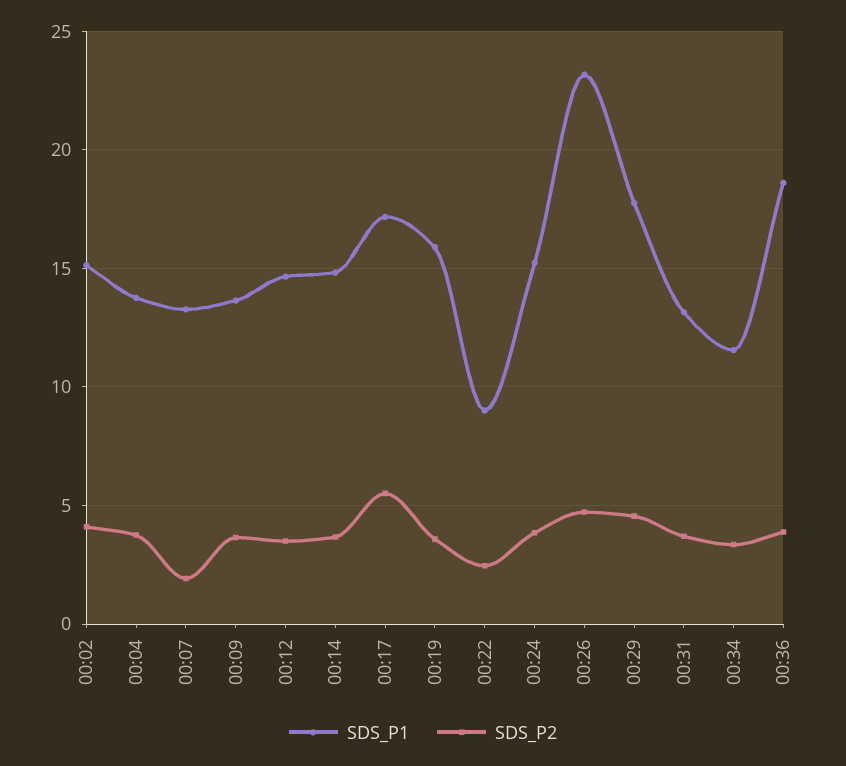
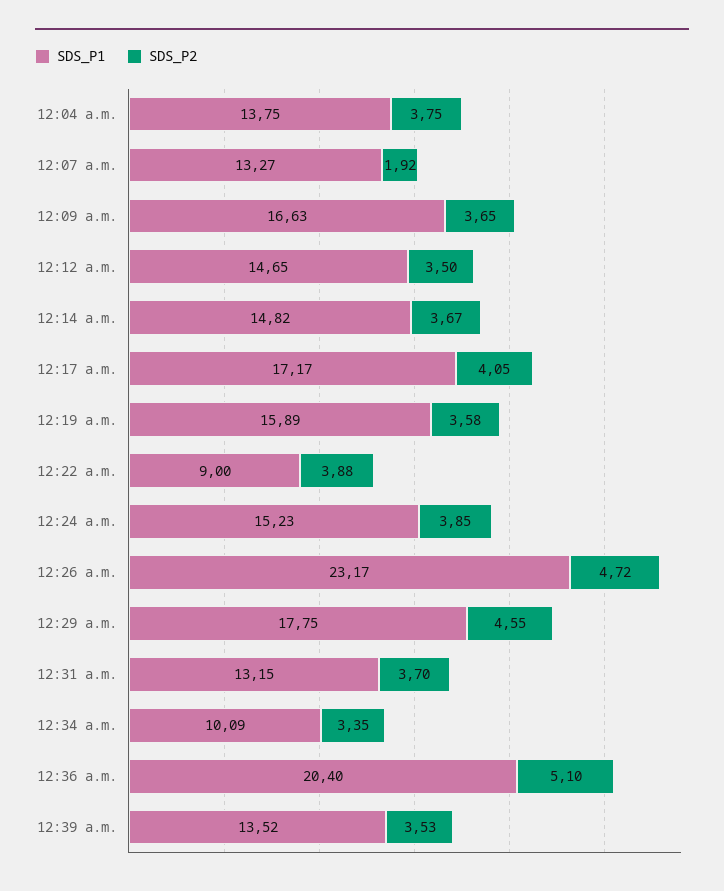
SDS_P1, 00:02: 15 -> none
SDS_P2, 00:02: 4 -> none
SDS_P1, 00:09: 13.5 -> 16.63
SDS_P2, 00:17: 5.5 -> 4.05
SDS_P2, 00:22: 2.5 -> 3.88
SDS_P1, 00:34: 11.5 -> 10.09
SDS_P1, 00:36: 18.5 -> 20.4
SDS_P2, 00:36: 4 -> 5.1
SDS_P1, 12:39 a.m.: none -> 13.52
SDS_P2, 12:39 a.m.: none -> 3.53

